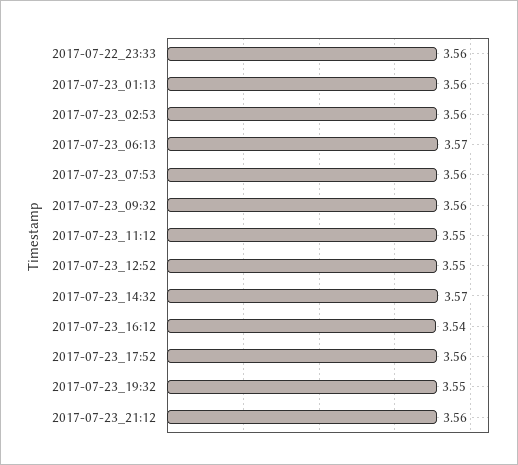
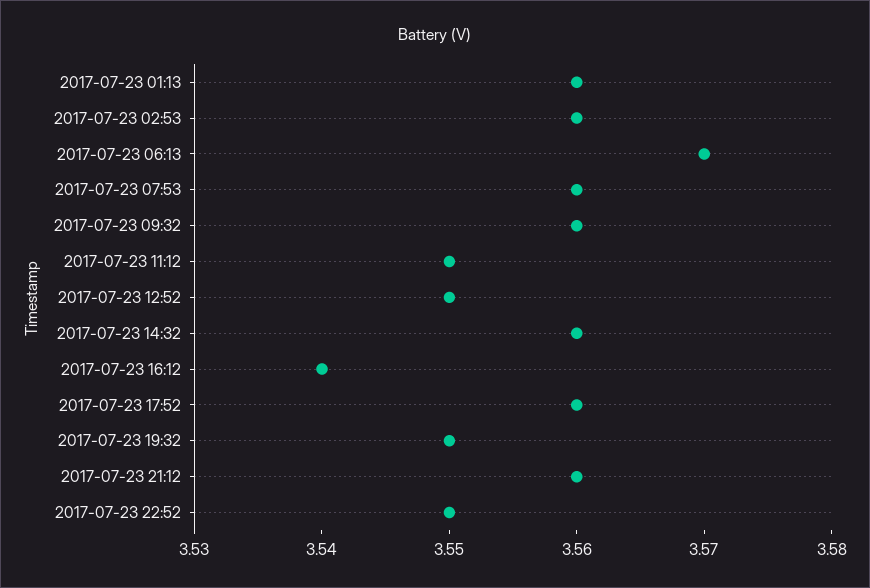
2017-07-22_23:33: 3.56 -> none
2017-07-23_14:32: 3.57 -> 3.56
2017-07-23 22:52: none -> 3.55

